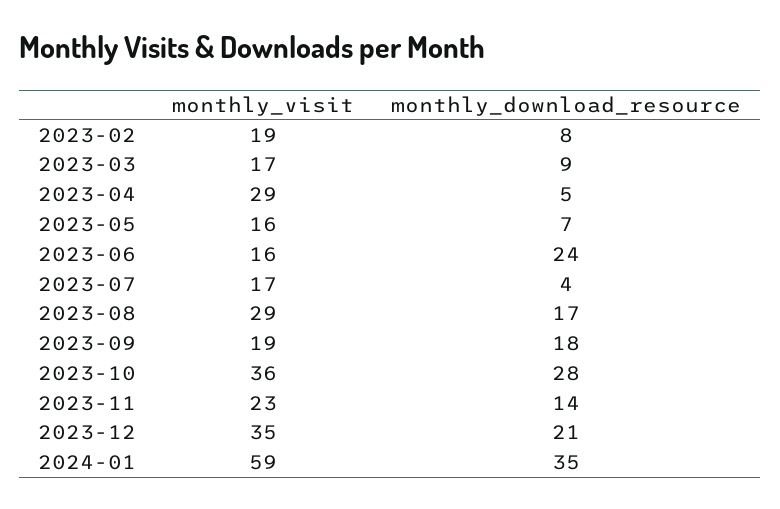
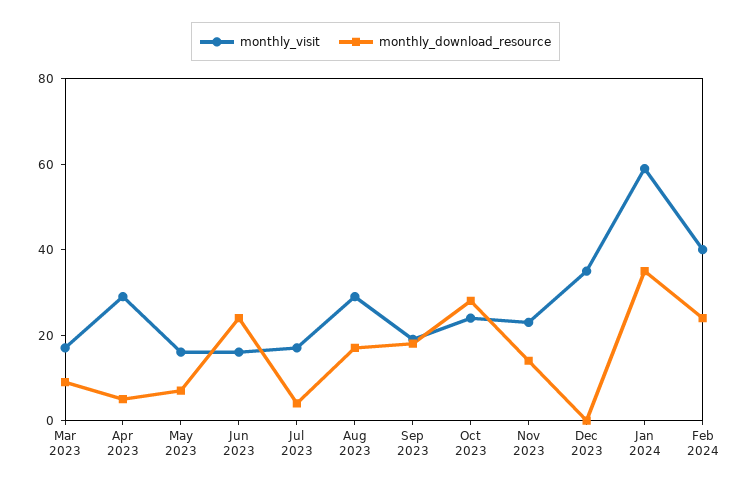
monthly_visit, 2023-02: 19 -> none
monthly_download_resource, 2023-02: 8 -> none
monthly_visit, 2023-10: 36 -> 25
monthly_download_resource, 2023-12: 21 -> 0
monthly_visit, Feb 2024: none -> 40
monthly_download_resource, Feb 2024: none -> 25

